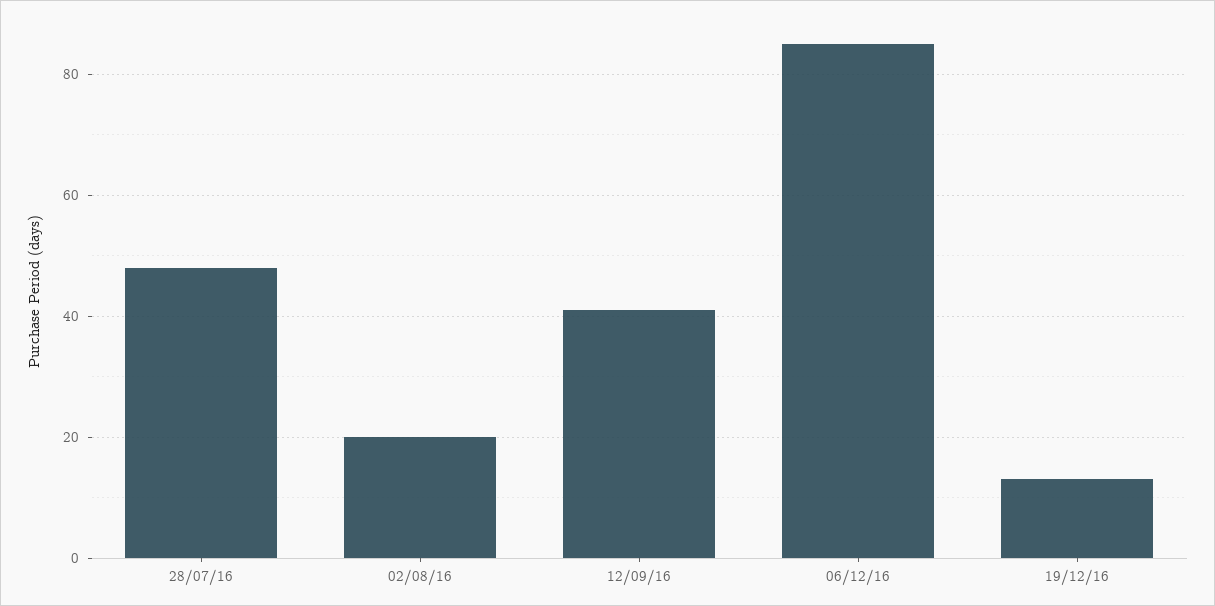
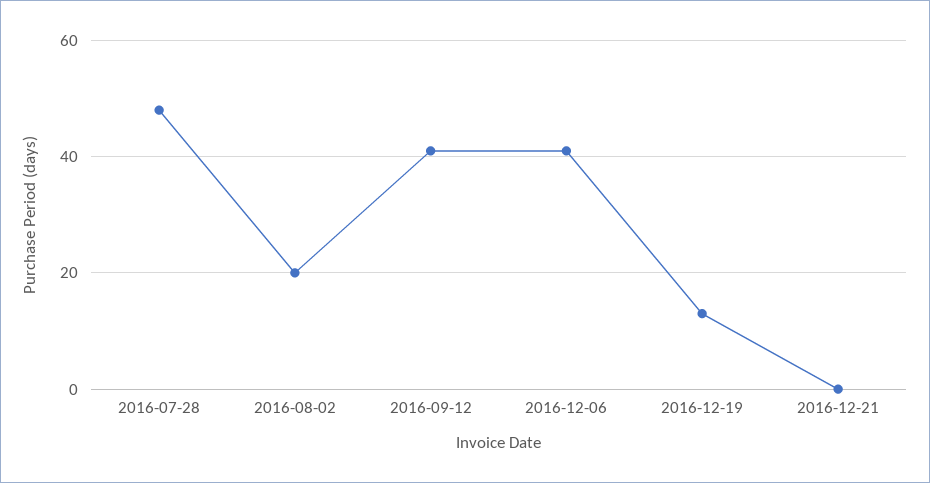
06/12/16: 85 -> 40
2016-12-21: none -> 0

